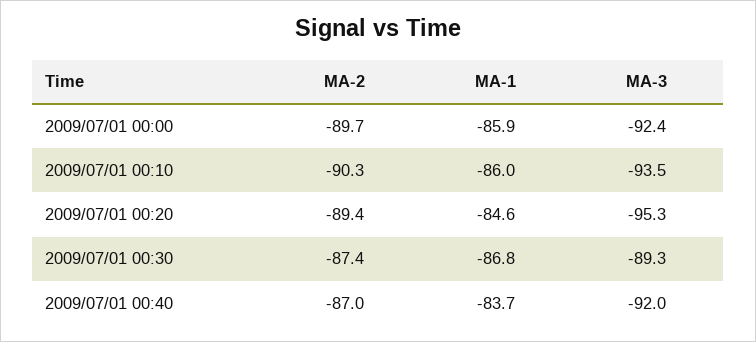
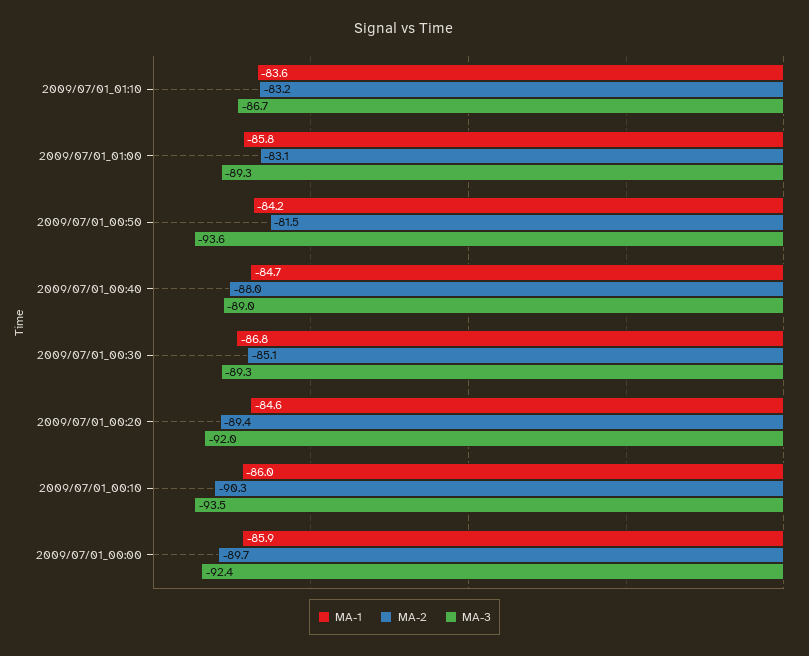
MA-3, 2009/07/01 00:20: -95.3 -> -92
MA-2, 2009/07/01 00:30: -87.4 -> -85.1
MA-2, 2009/07/01 00:40: -87 -> -88
MA-1, 2009/07/01 00:40: -83.7 -> -84.7
MA-3, 2009/07/01 00:40: -92 -> -89
MA-1, 2009/07/01_01:10: none -> -83.6
MA-2, 2009/07/01_01:10: none -> -83.2
MA-3, 2009/07/01_01:10: none -> -86.7
MA-1, 2009/07/01_01:00: none -> -85.8
MA-2, 2009/07/01_01:00: none -> -83.1
MA-3, 2009/07/01_01:00: none -> -89.3
MA-1, 2009/07/01_00:50: none -> -84.2
MA-2, 2009/07/01_00:50: none -> -81.5
MA-3, 2009/07/01_00:50: none -> -93.6

